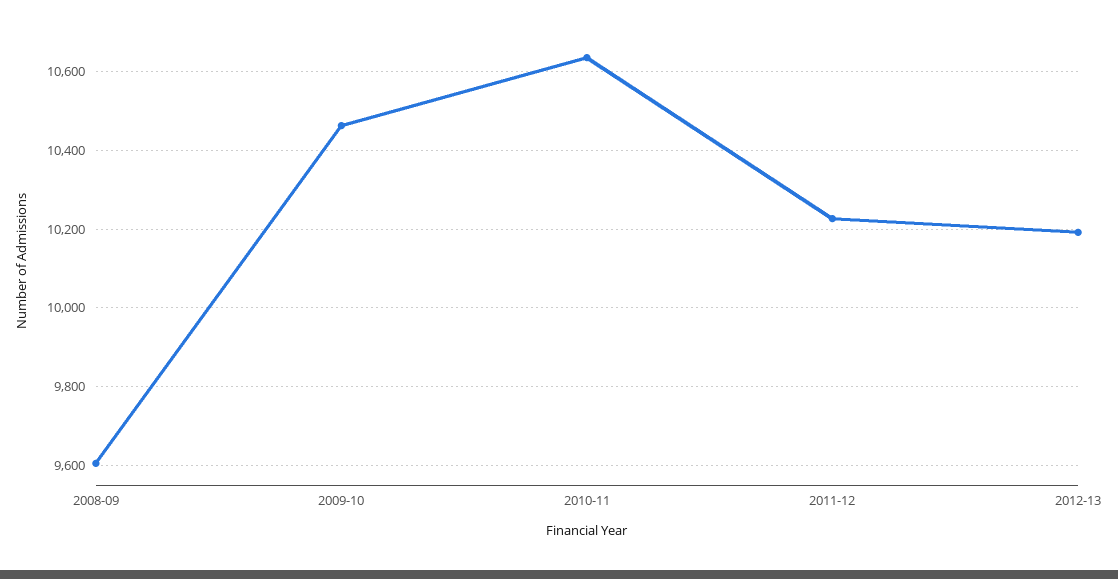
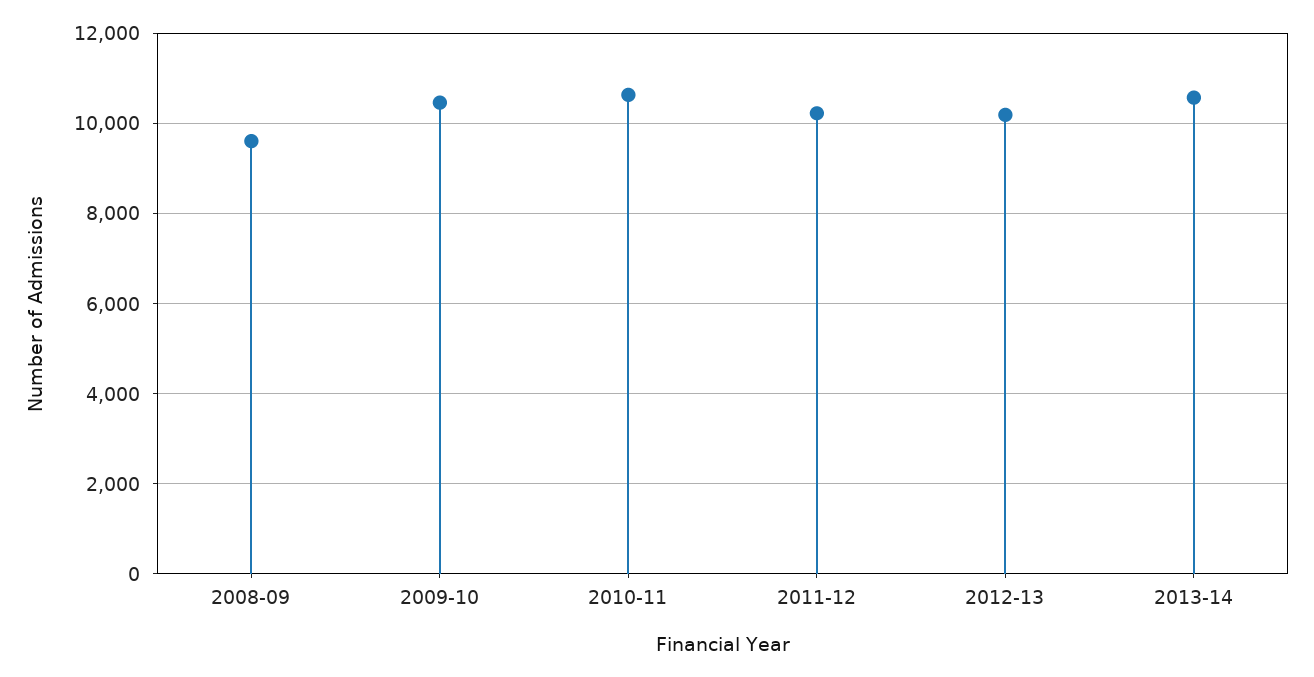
2013-14: none -> 10600

